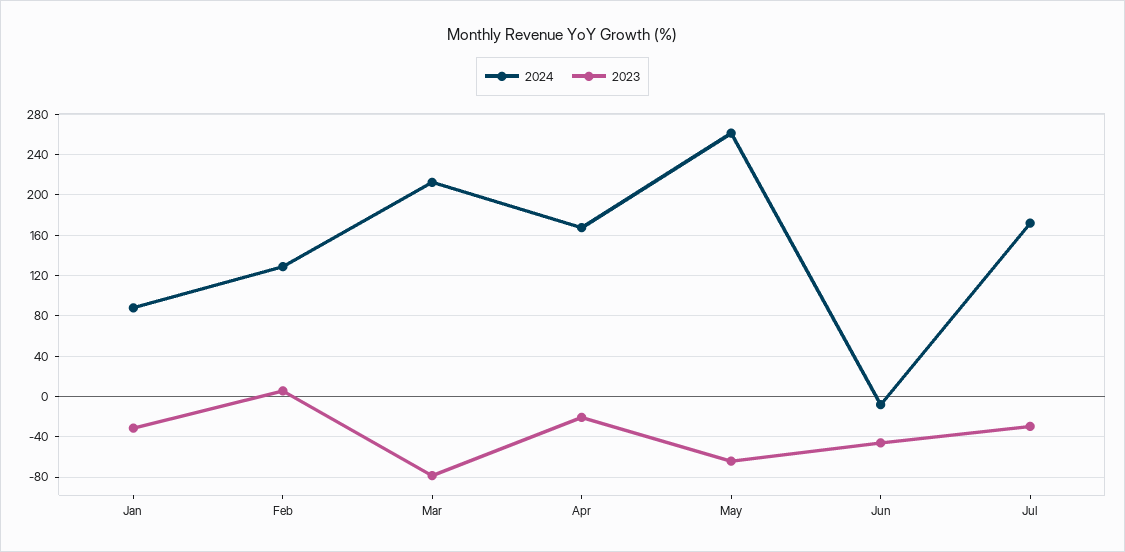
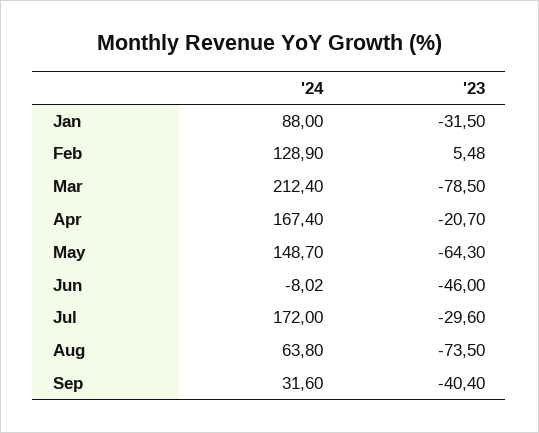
2024, May: 260 -> 148.7
2024, Aug: none -> 63.8
2023, Aug: none -> -73.5
2024, Sep: none -> 31.6
2023, Sep: none -> -40.4

